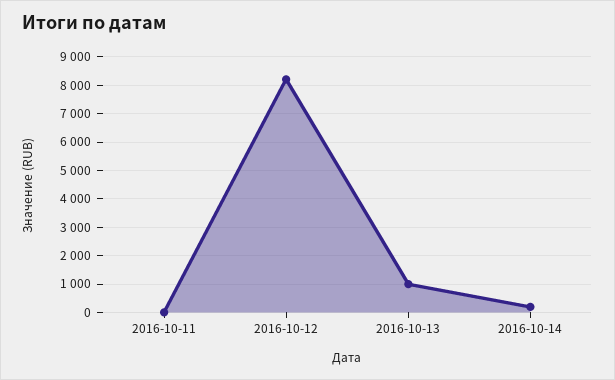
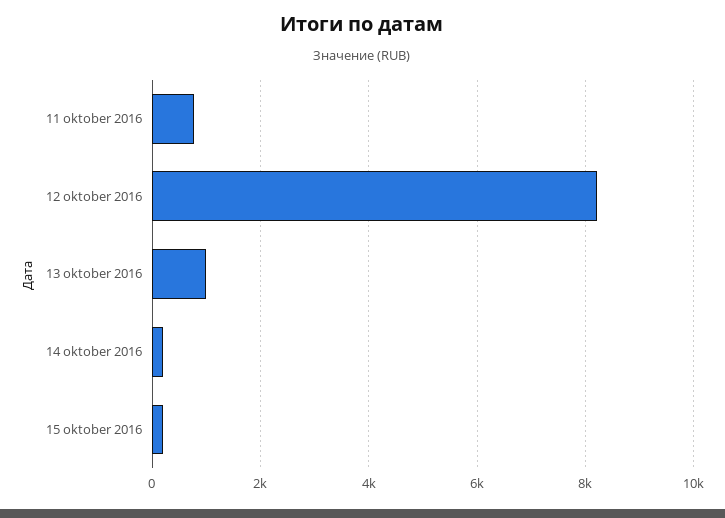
2016-10-11: 0 -> 800
15 oktober 2016: none -> 200

